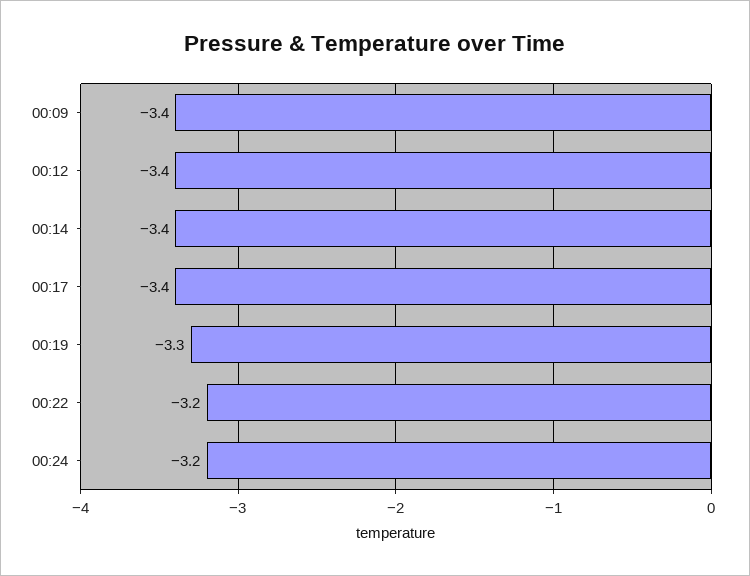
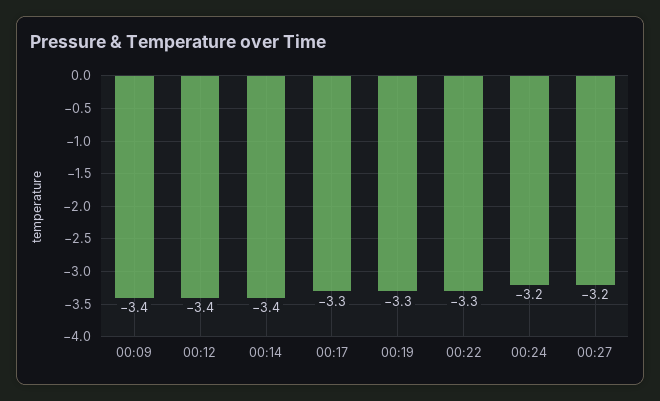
00:17: -3.4 -> -3.3
00:22: -3.2 -> -3.3
00:27: none -> -3.2

